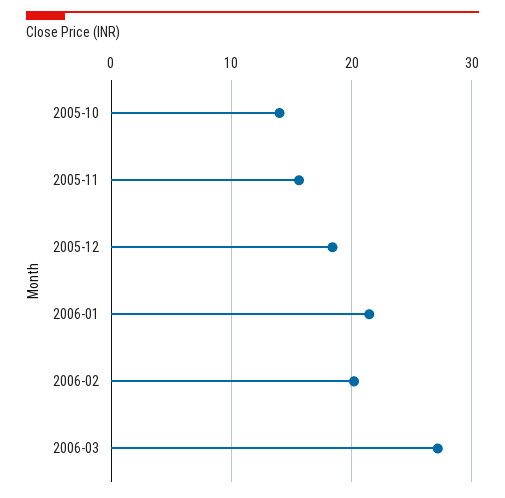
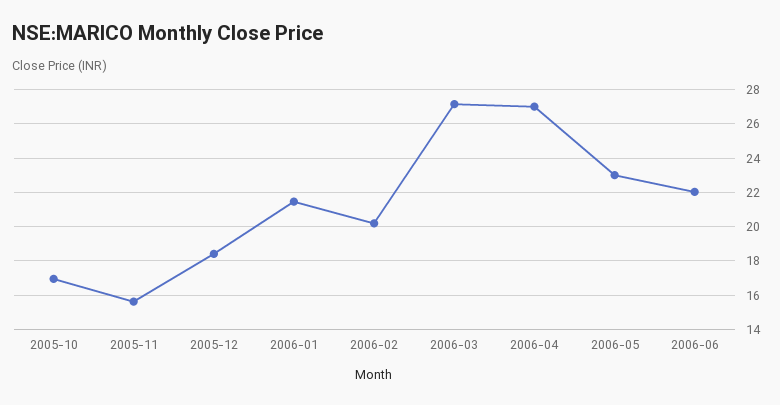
2005-10: 14 -> 17
2006-04: none -> 27
2006-05: none -> 23
2006-06: none -> 22

